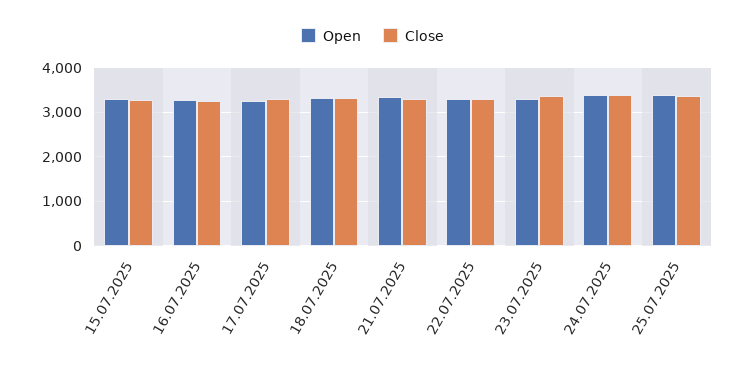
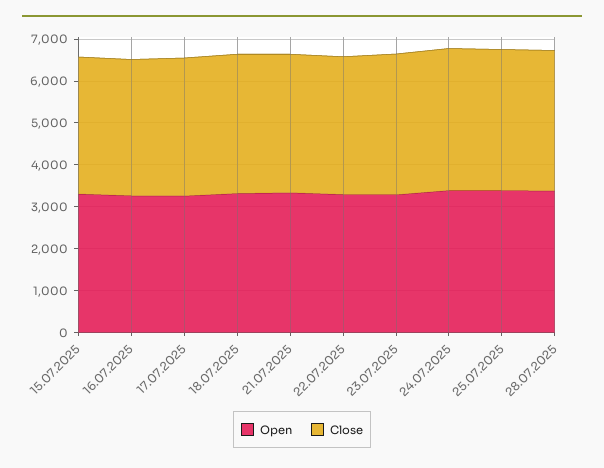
Open, 28.07.2025: none -> 3400
Close, 28.07.2025: none -> 3400

